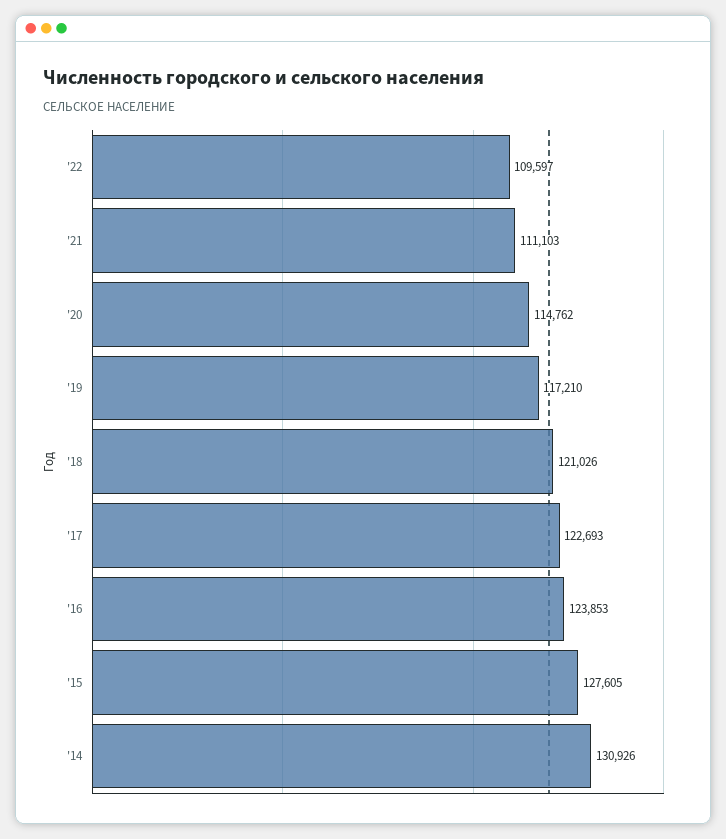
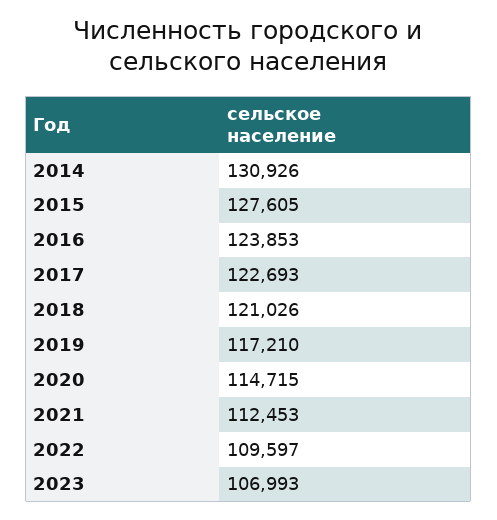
'21: 111103 -> 112453
'20: 114762 -> 114715
2023: none -> 106993

